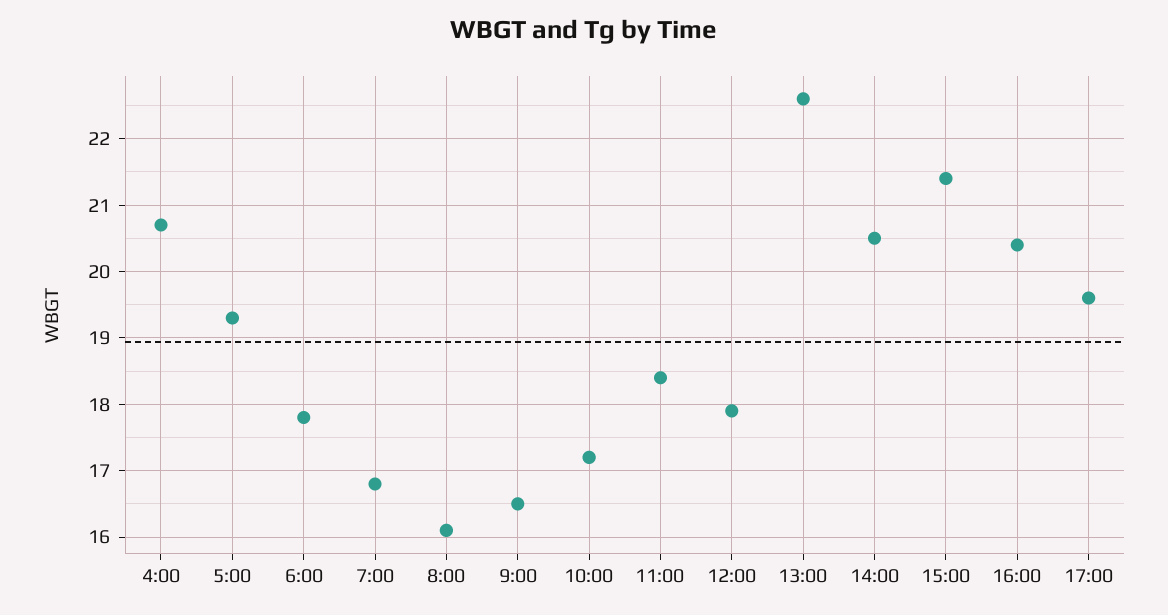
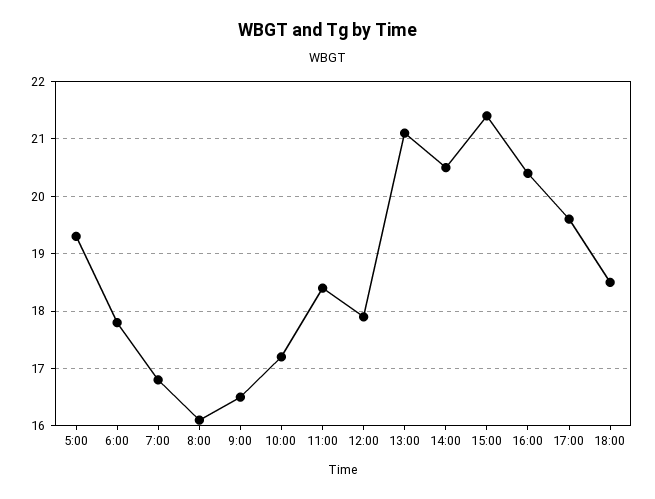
4:00: 20.7 -> none
13:00: 22.6 -> 21
18:00: none -> 18.5

